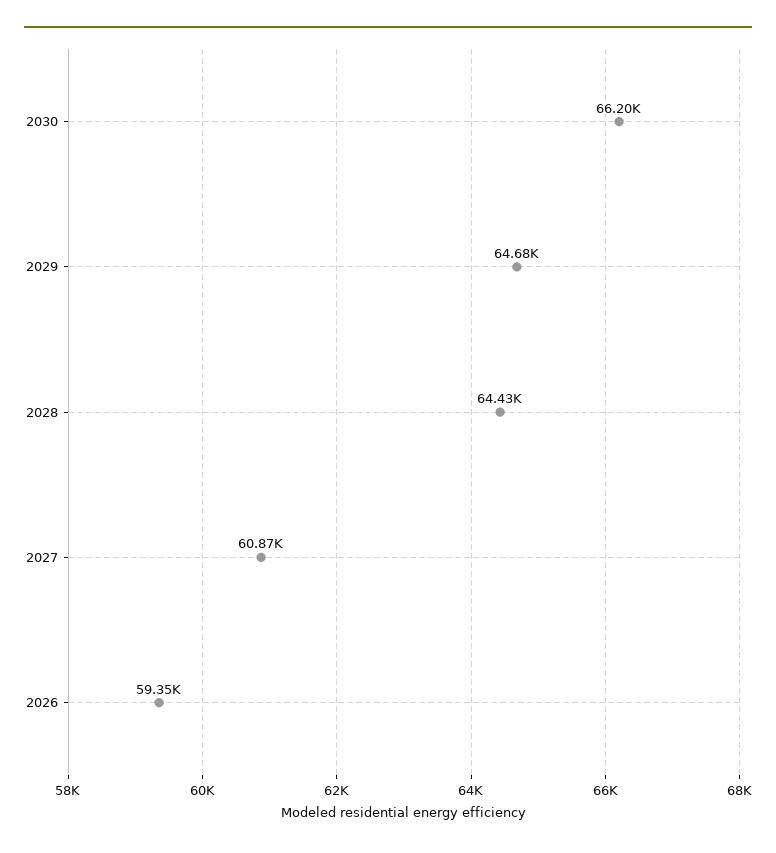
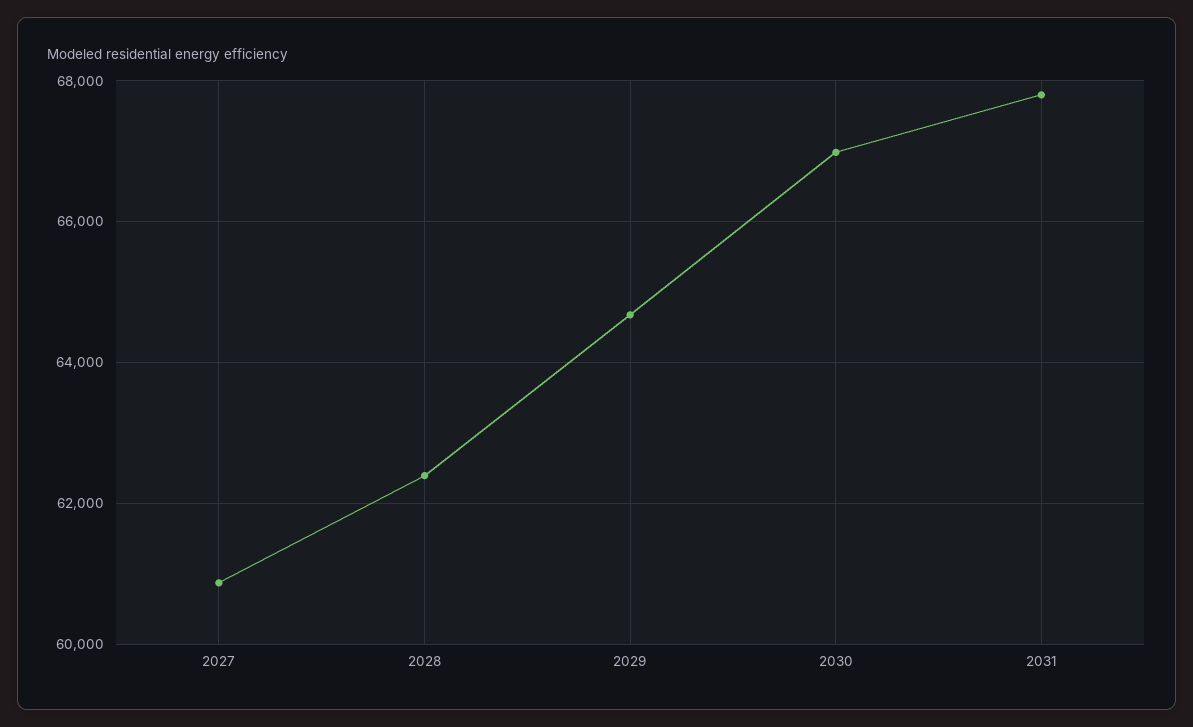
2030: 66200 -> 67000
2028: 64430 -> 62400
2026: 59350 -> none
2031: none -> 67800

